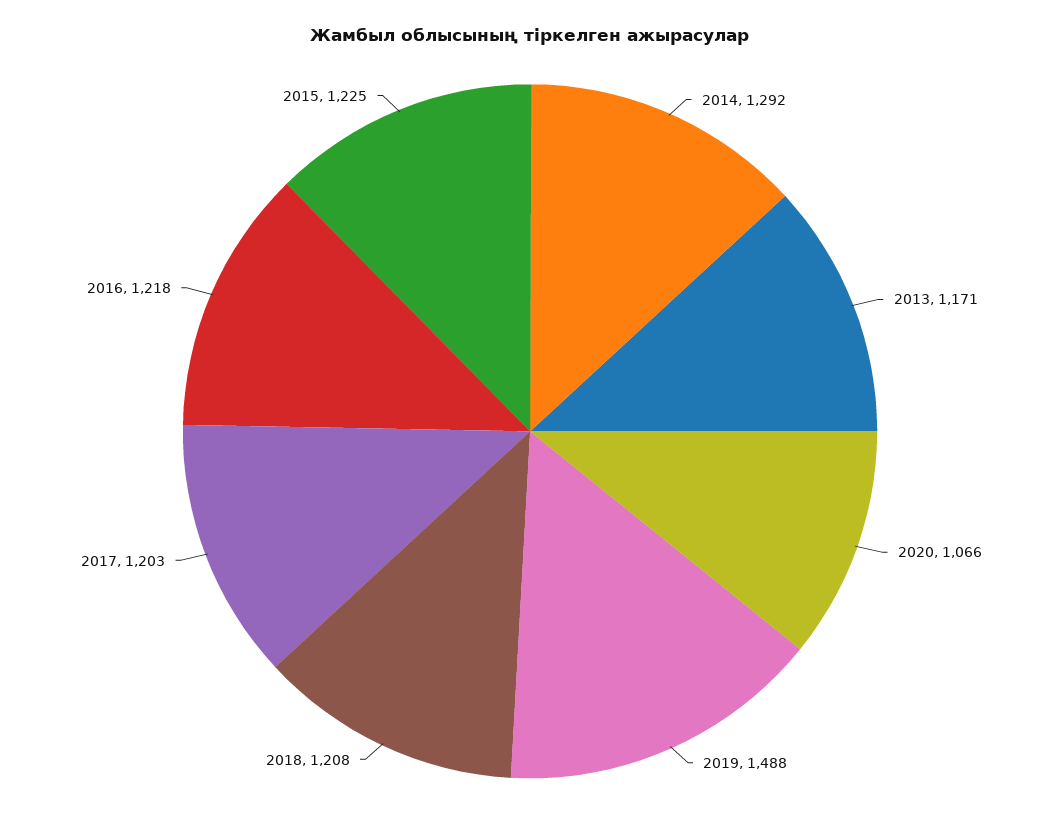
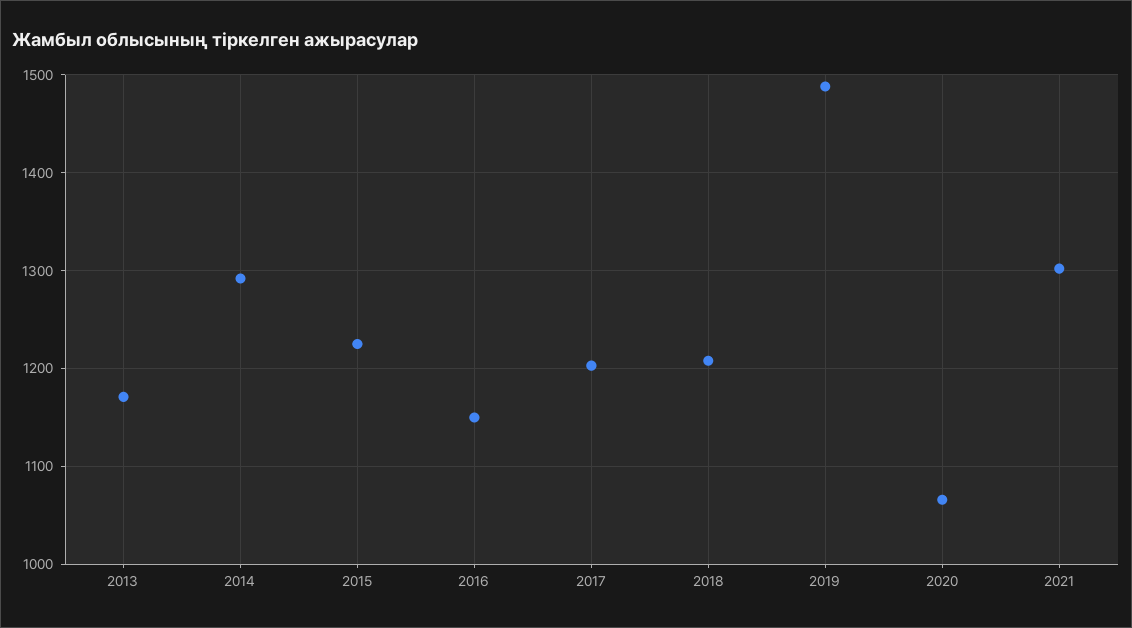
2016: 1218 -> 1150
2021: none -> 1300

